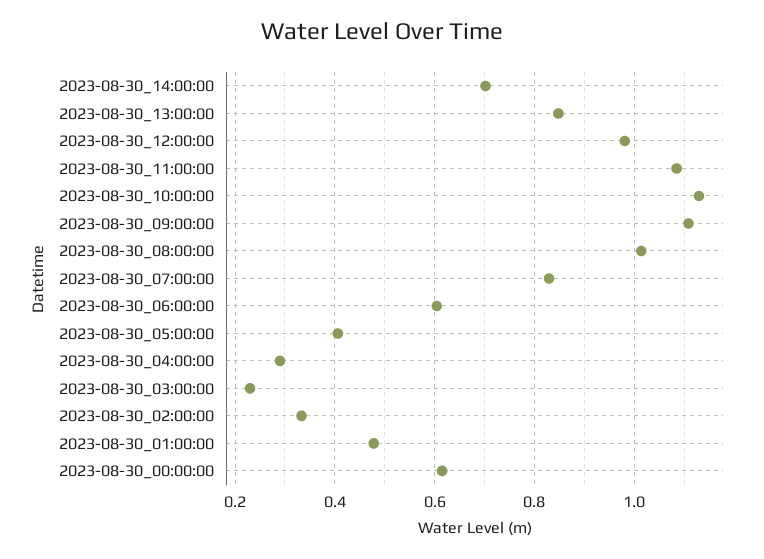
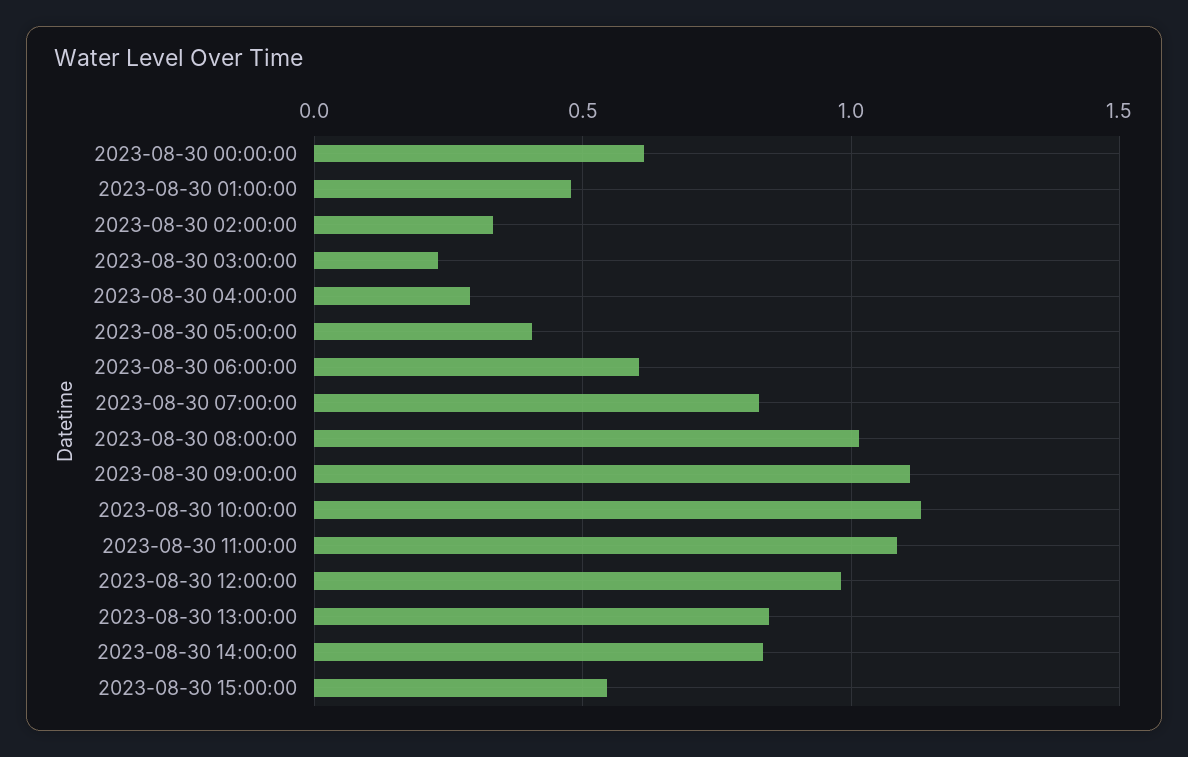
2023-08-30_14:00:00: 0.7 -> 0.85
2023-08-30 15:00:00: none -> 0.55

